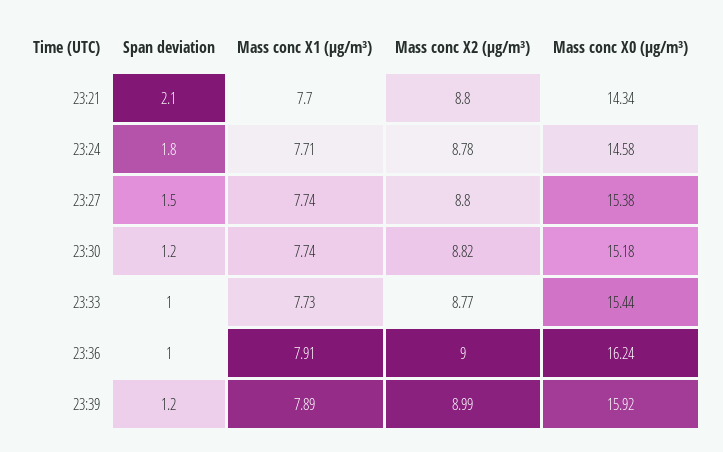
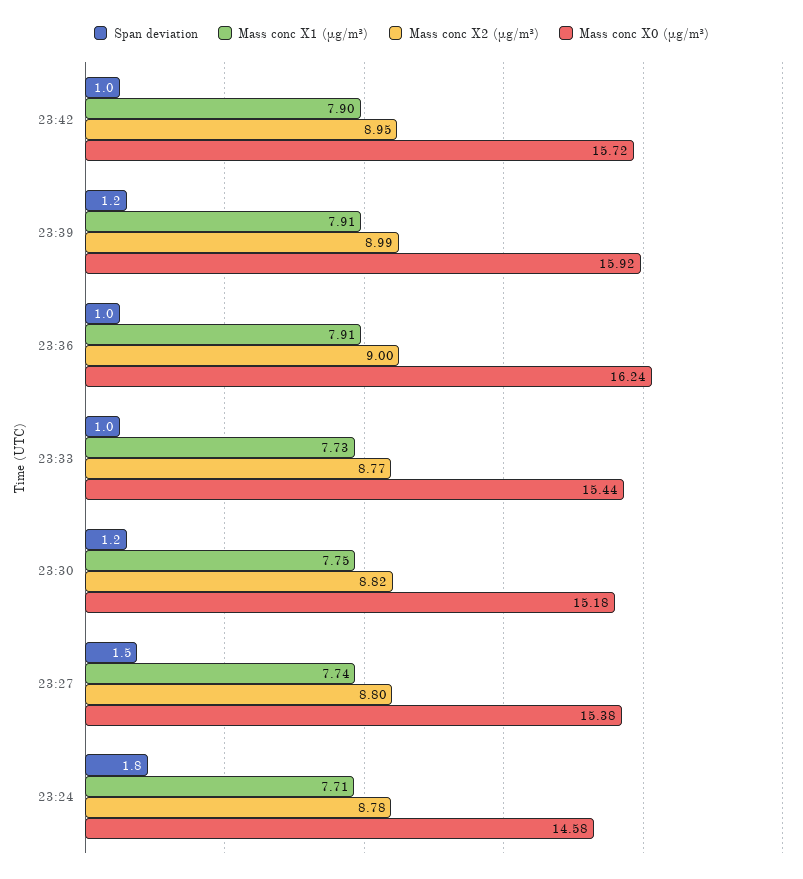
Span deviation, 23:21: 2.1 -> none
Mass conc X1 (μg/m³), 23:21: 7.7 -> none
Mass conc X2 (μg/m³), 23:21: 8.8 -> none
Mass conc X0 (μg/m³), 23:21: 14.34 -> none
Mass conc X1 (μg/m³), 23:30: 7.74 -> 7.75
Mass conc X1 (μg/m³), 23:39: 7.89 -> 7.91
Span deviation, 23:42: none -> 1
Mass conc X1 (μg/m³), 23:42: none -> 7.9
Mass conc X2 (μg/m³), 23:42: none -> 8.95
Mass conc X0 (μg/m³), 23:42: none -> 15.72

